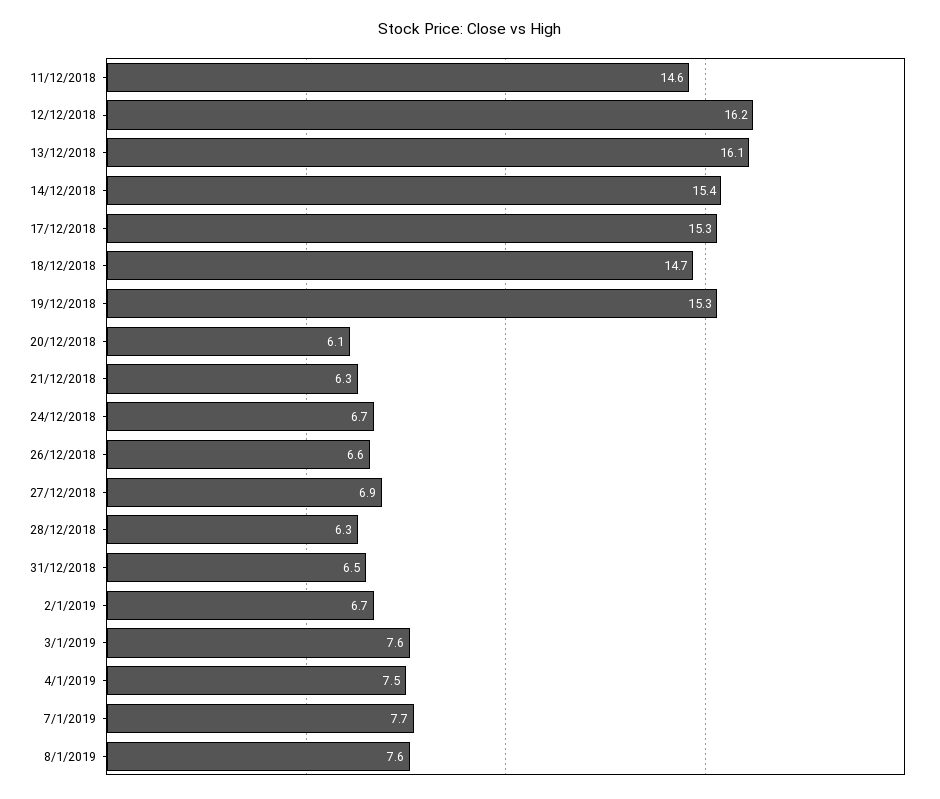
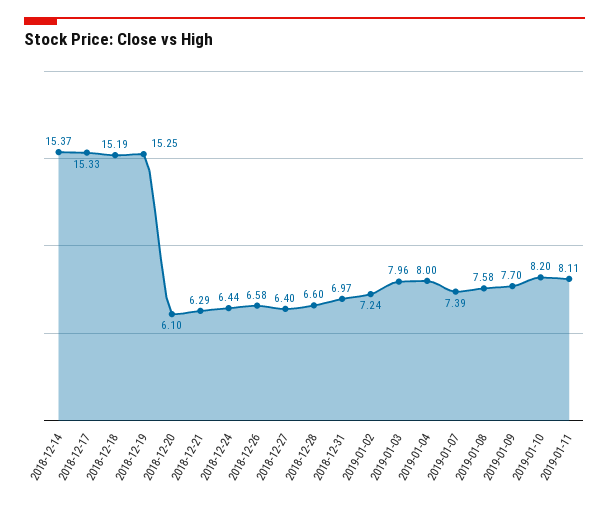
11/12/2018: 14.6 -> none
12/12/2018: 16.2 -> none
13/12/2018: 16.1 -> none
18/12/2018: 14.7 -> 15.19
24/12/2018: 6.7 -> 6.44
27/12/2018: 6.9 -> 6.4
28/12/2018: 6.3 -> 6.6
31/12/2018: 6.5 -> 6.97
2/1/2019: 6.7 -> 7.24
3/1/2019: 7.6 -> 7.96
4/1/2019: 7.5 -> 8
7/1/2019: 7.7 -> 7.39
2019-01-09: none -> 7.7
2019-01-10: none -> 8.2
2019-01-11: none -> 8.11

